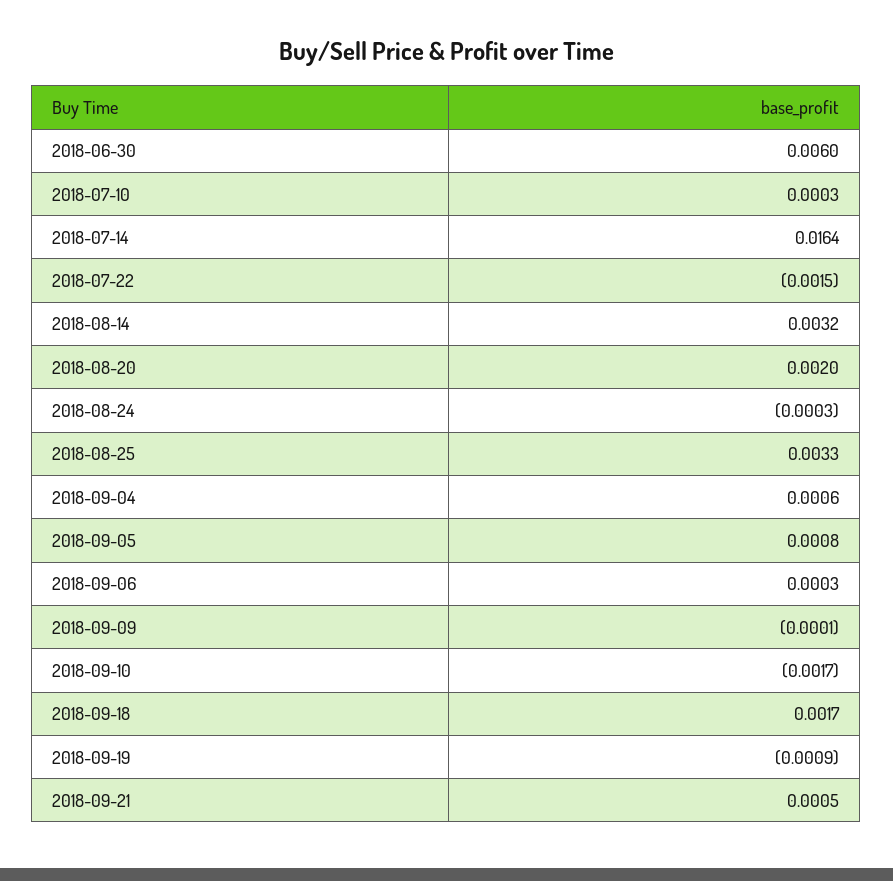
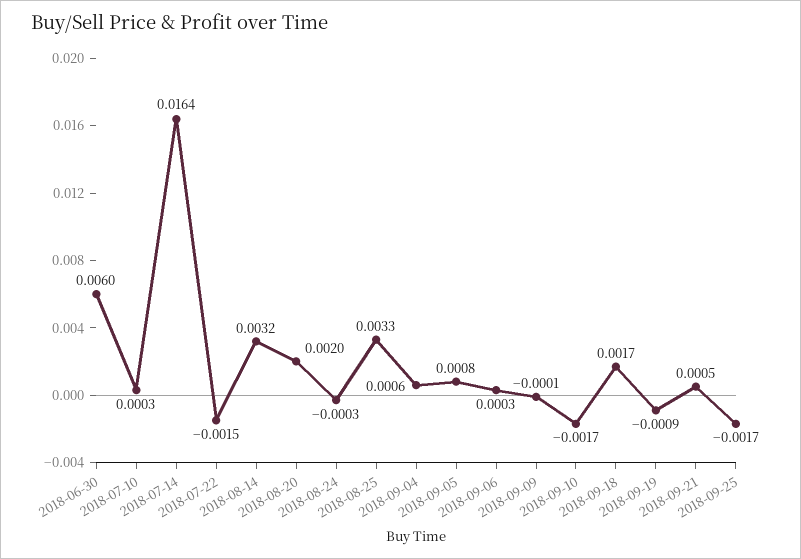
2018-09-25: none -> -0.0017

